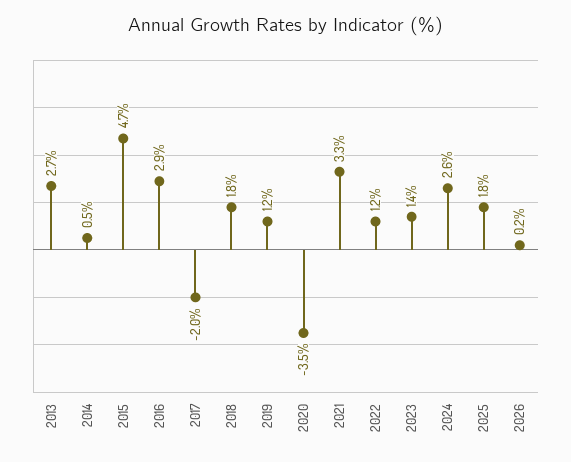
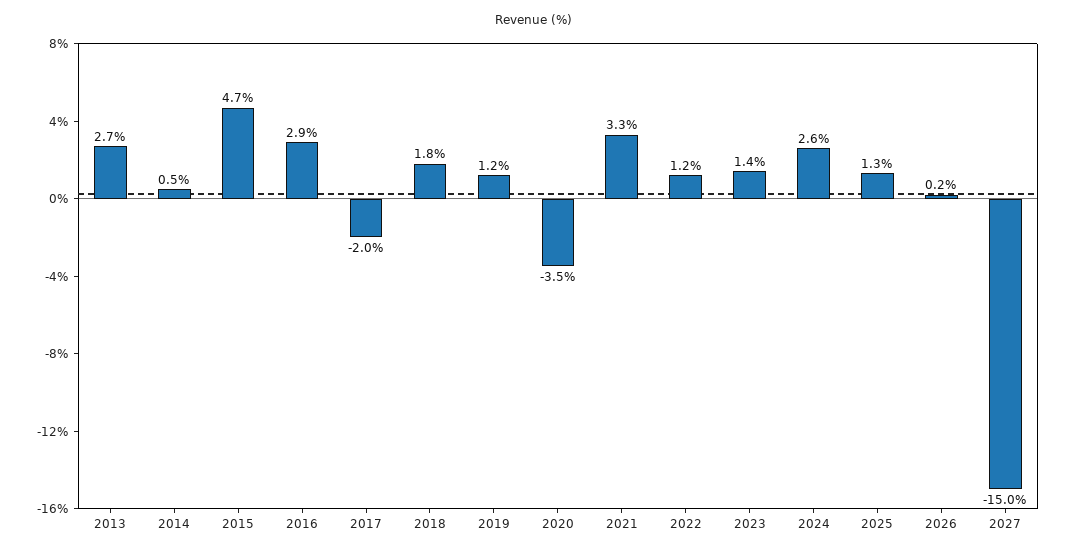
2025: 1.8 -> 1.3
2027: none -> -15

